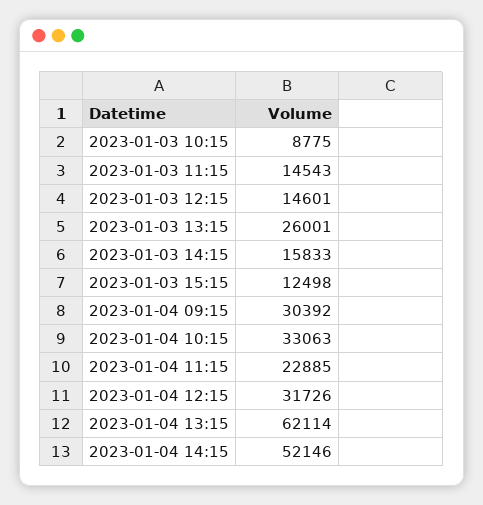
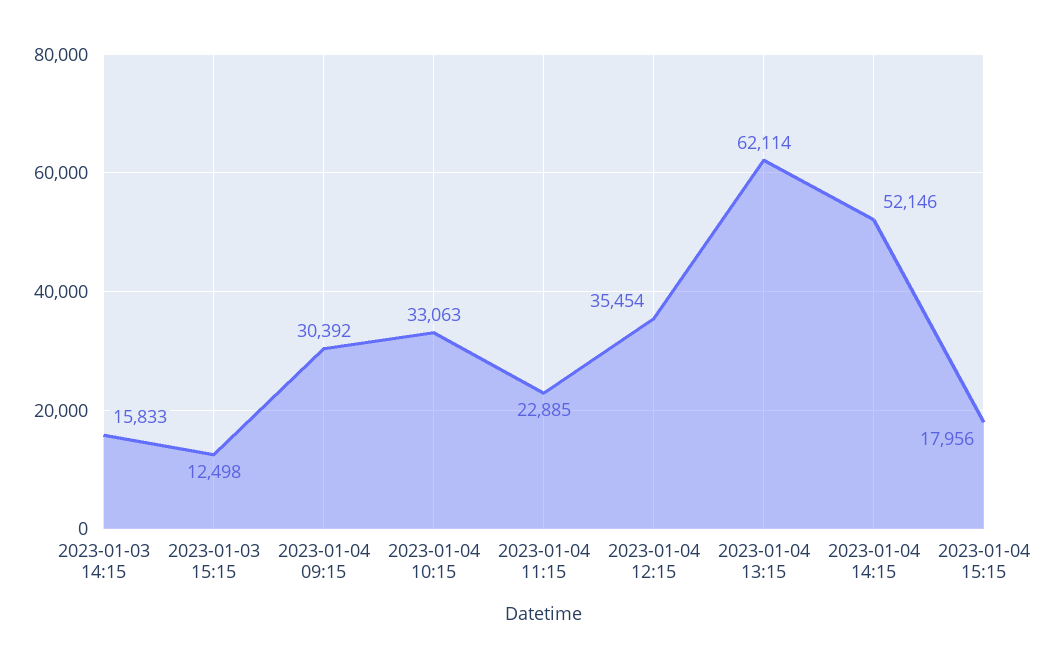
2023-01-03 10:15: 8775 -> none
2023-01-03 11:15: 14543 -> none
2023-01-03 12:15: 14601 -> none
2023-01-03 13:15: 26001 -> none
2023-01-04 12:15: 31726 -> 35454
2023-01-04 15:15: none -> 17956

